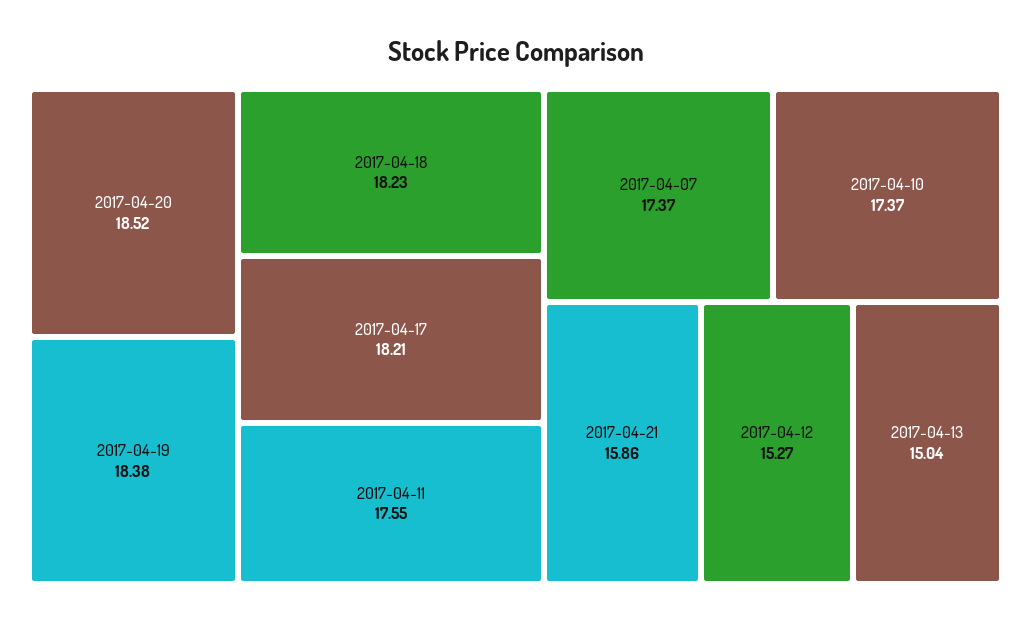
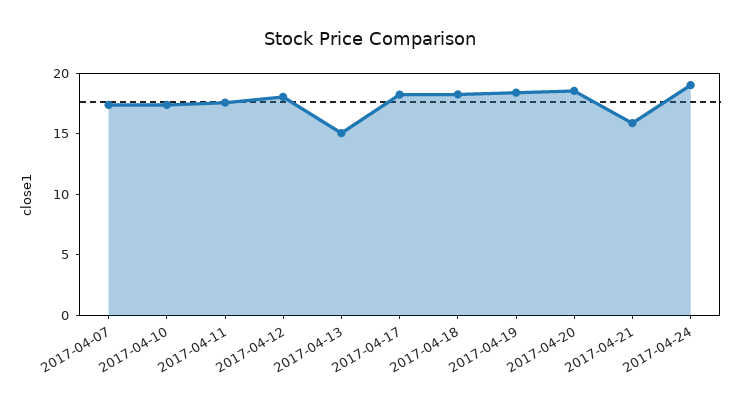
2017-04-12: 15.27 -> 18
2017-04-24: none -> 19

